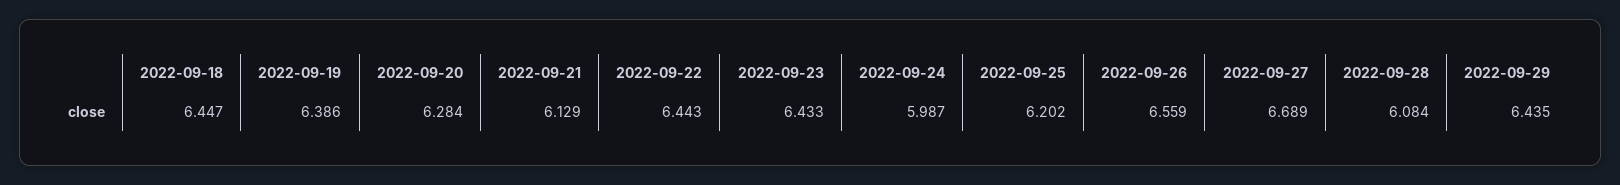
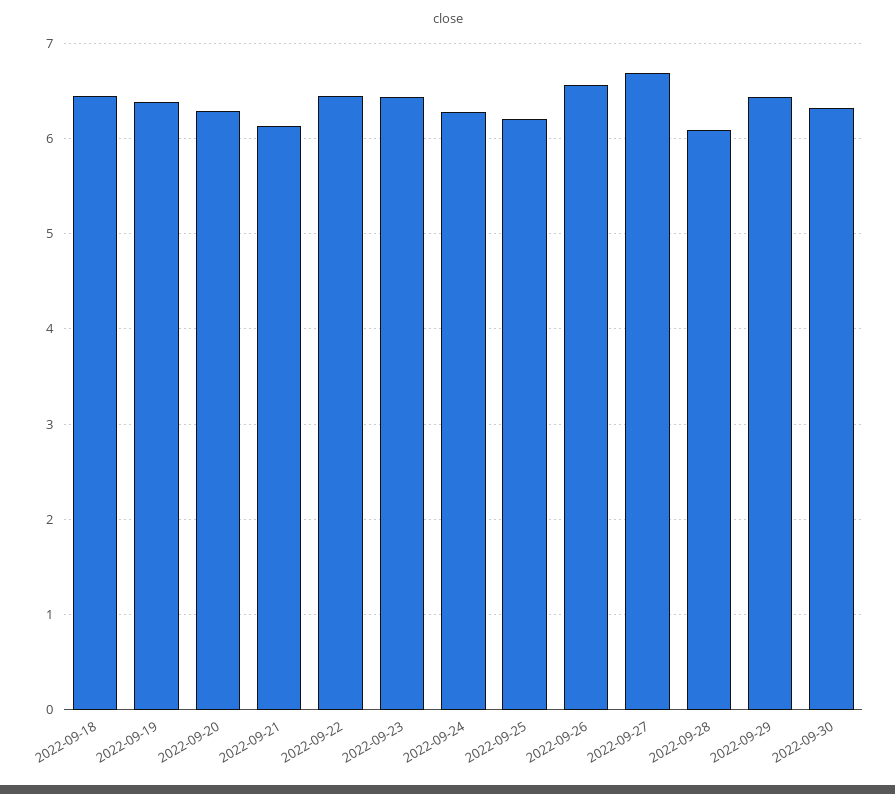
2022-09-24: 5.987 -> 6.3
2022-09-30: none -> 6.3

